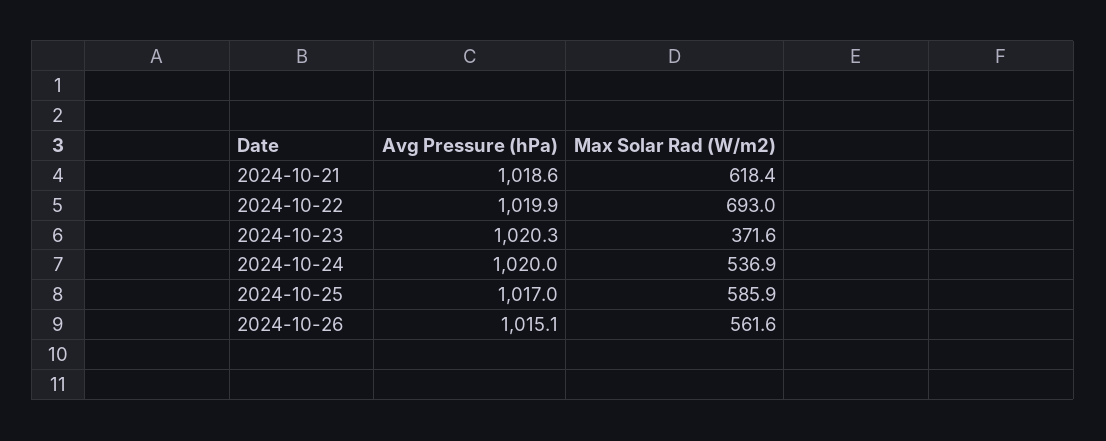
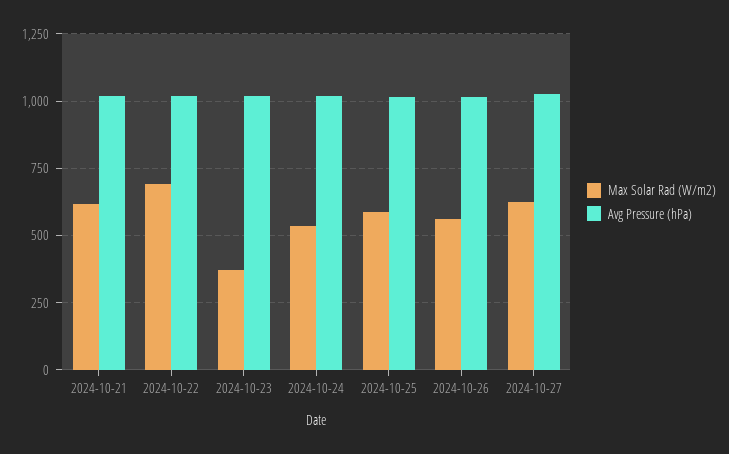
Max Solar Rad (W/m2), 2024-10-27: none -> 625
Avg Pressure (hPa), 2024-10-27: none -> 1025

